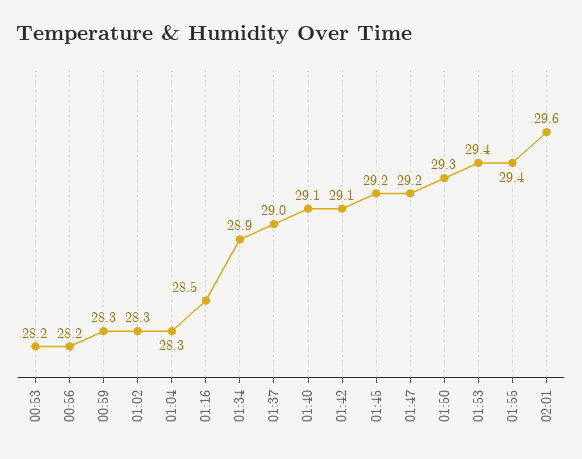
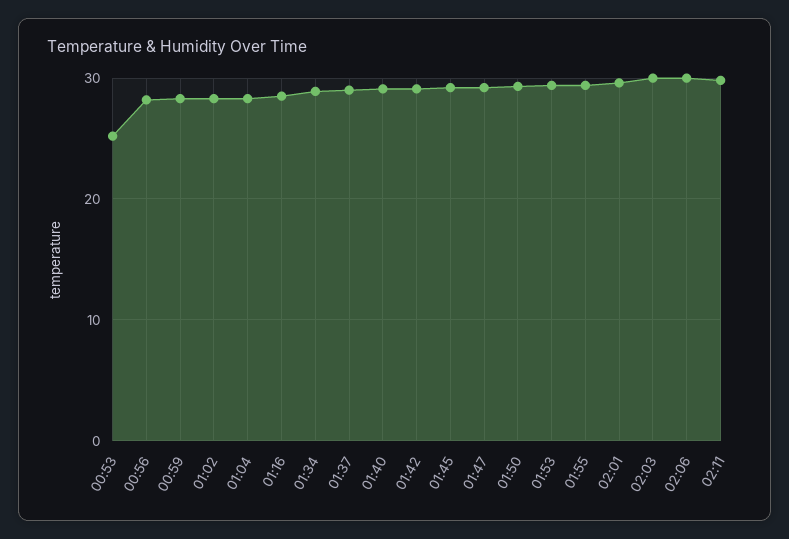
00:53: 28.2 -> 25
02:03: none -> 30
02:06: none -> 30
02:11: none -> 30

